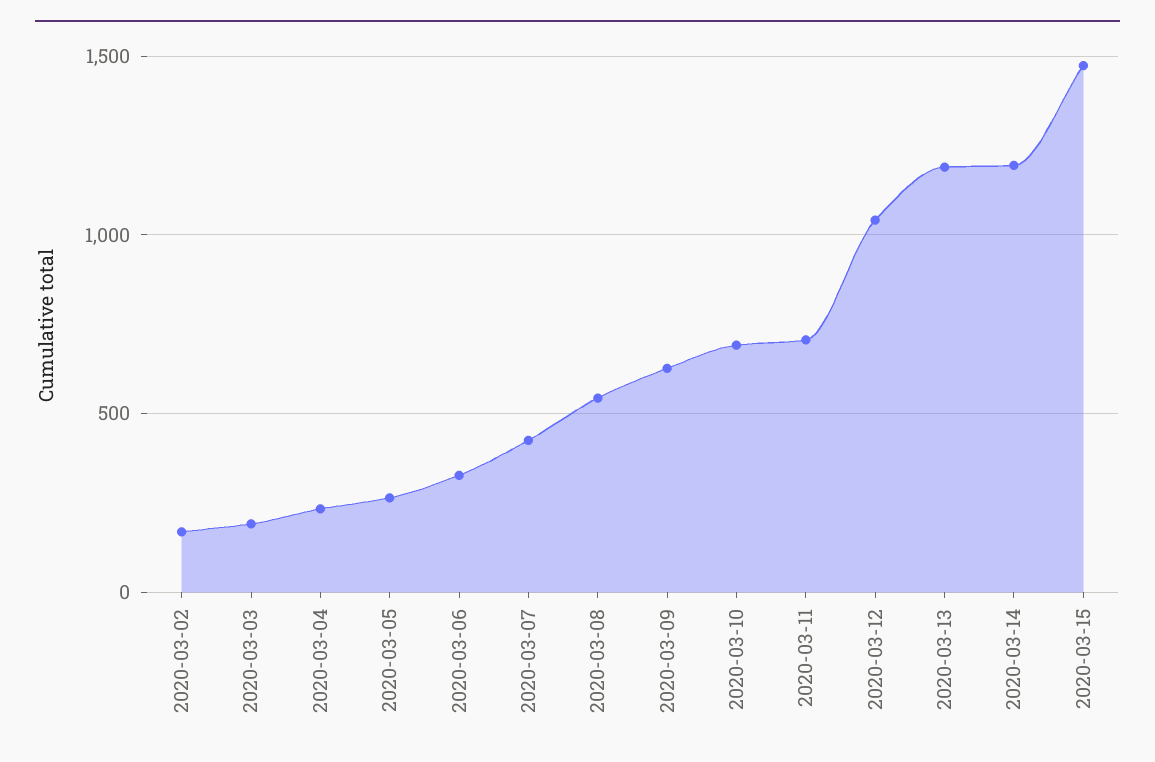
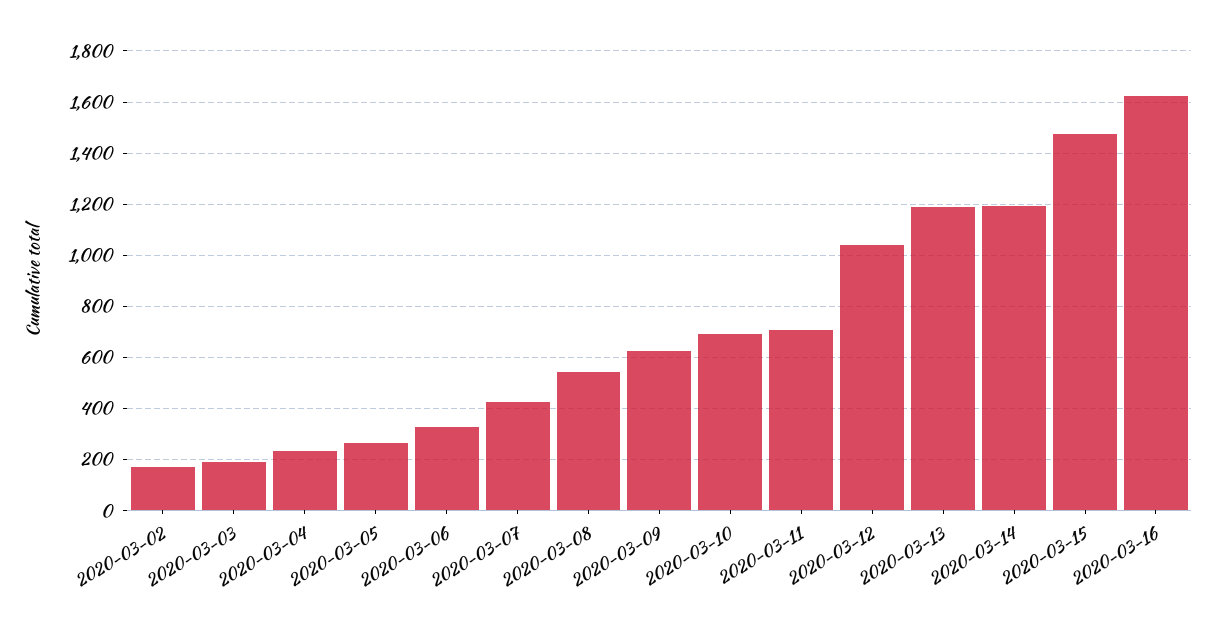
2020-03-16: none -> 1625

